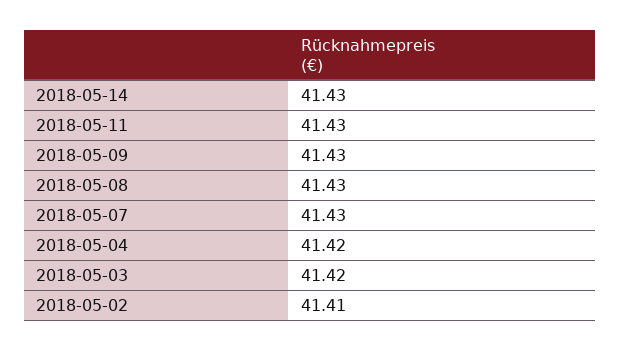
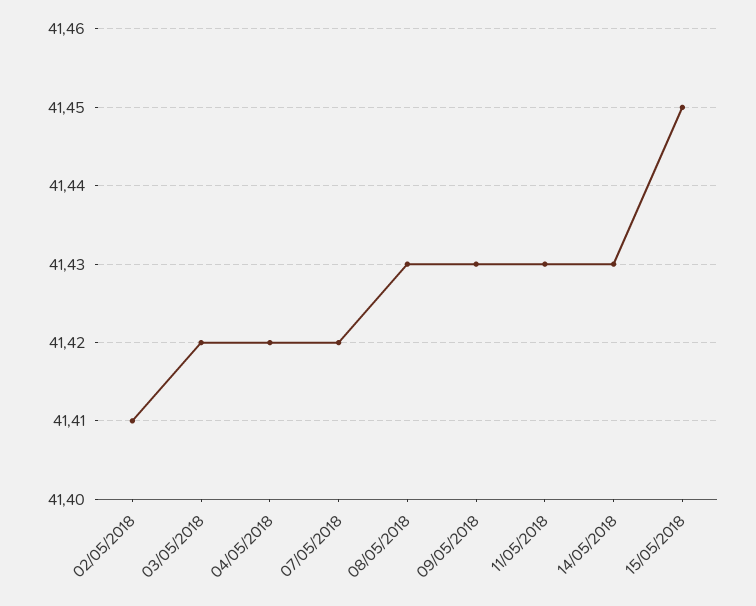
2018-05-07: 41.43 -> 41.42
15/05/2018: none -> 41.45

